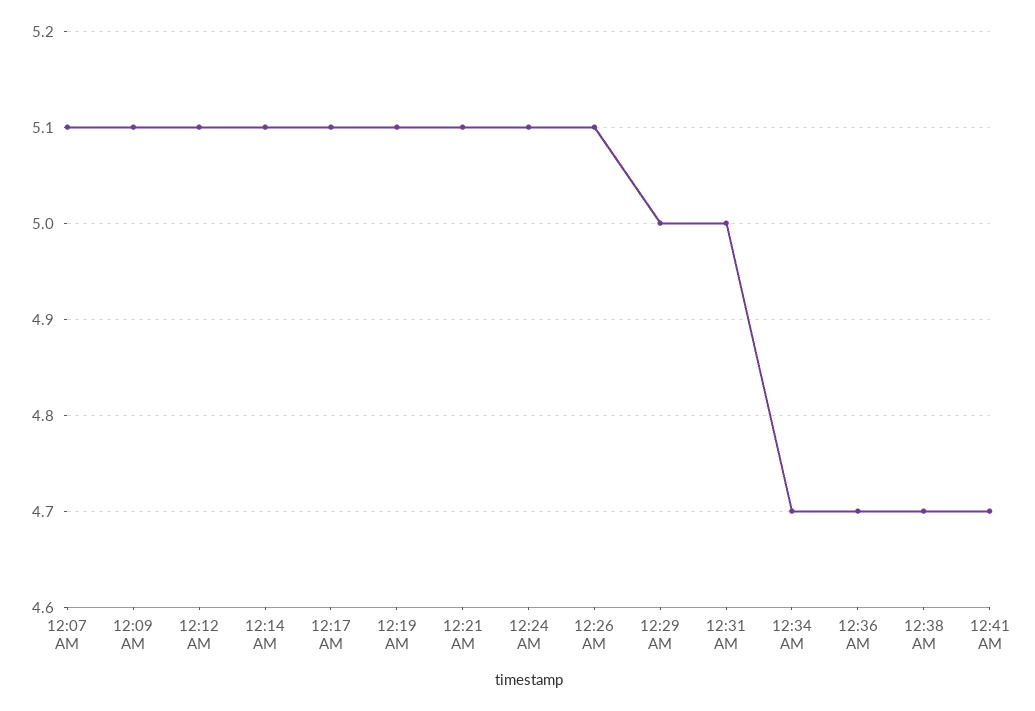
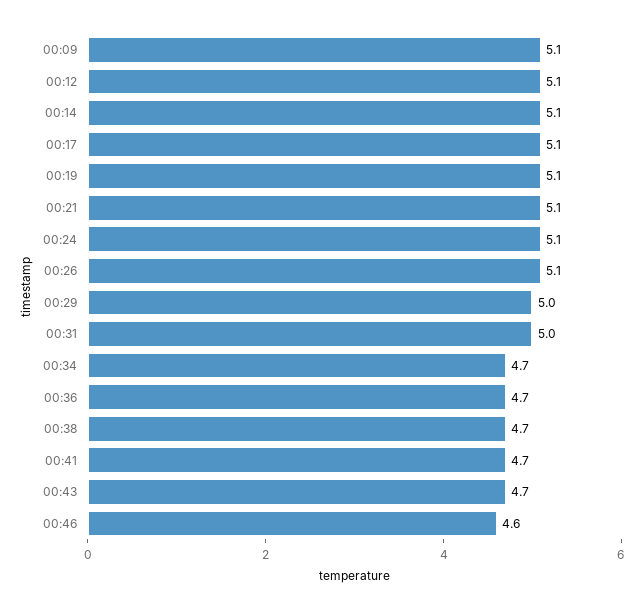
12:07 AM: 5.1 -> none
00:43: none -> 4.7
00:46: none -> 4.6

